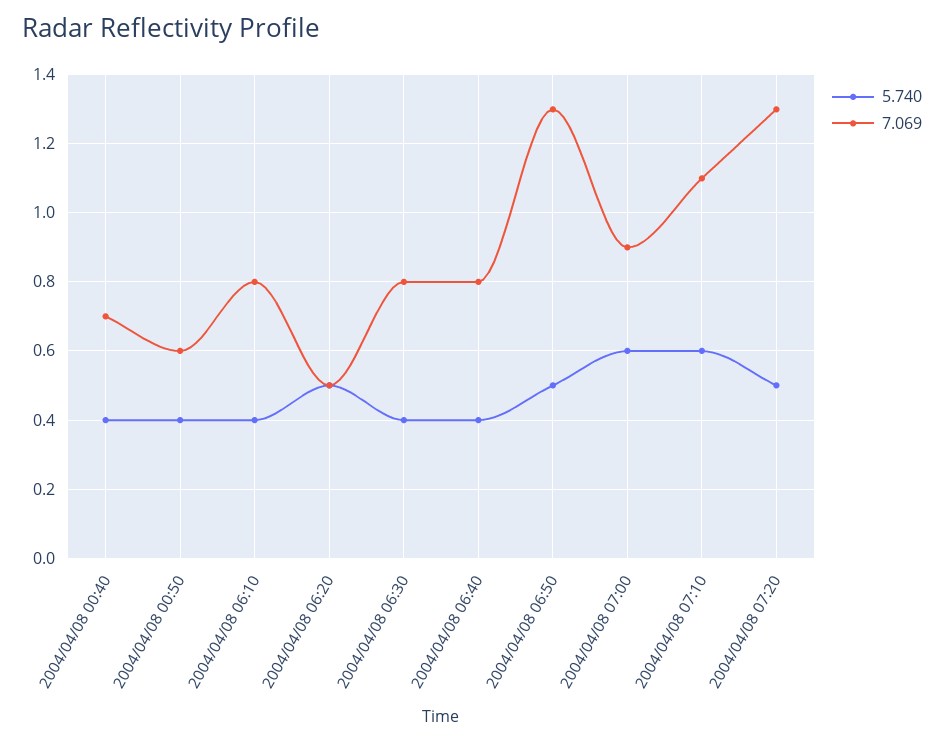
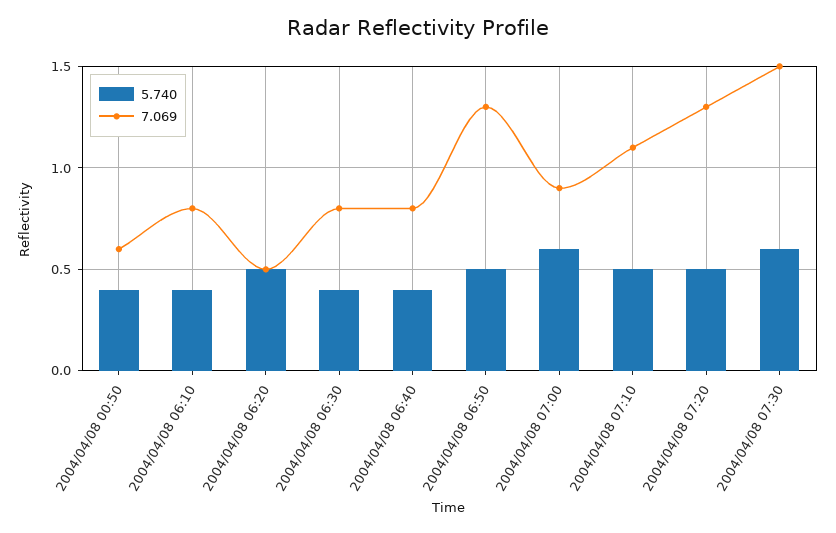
5.740, 2004/04/08 00:40: 0.4 -> none
7.069, 2004/04/08 00:40: 0.7 -> none
5.740, 2004/04/08 07:10: 0.6 -> 0.5
5.740, 2004/04/08 07:30: none -> 0.6
7.069, 2004/04/08 07:30: none -> 1.5

